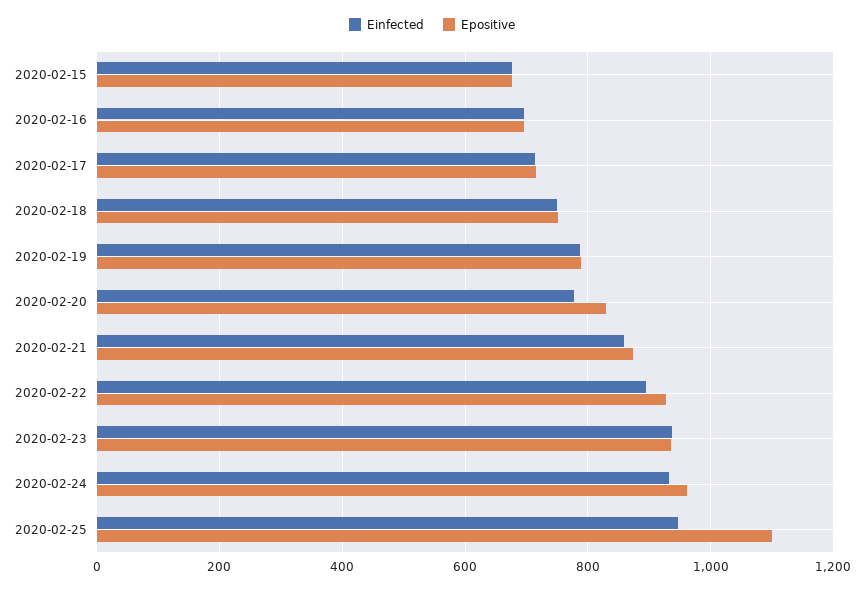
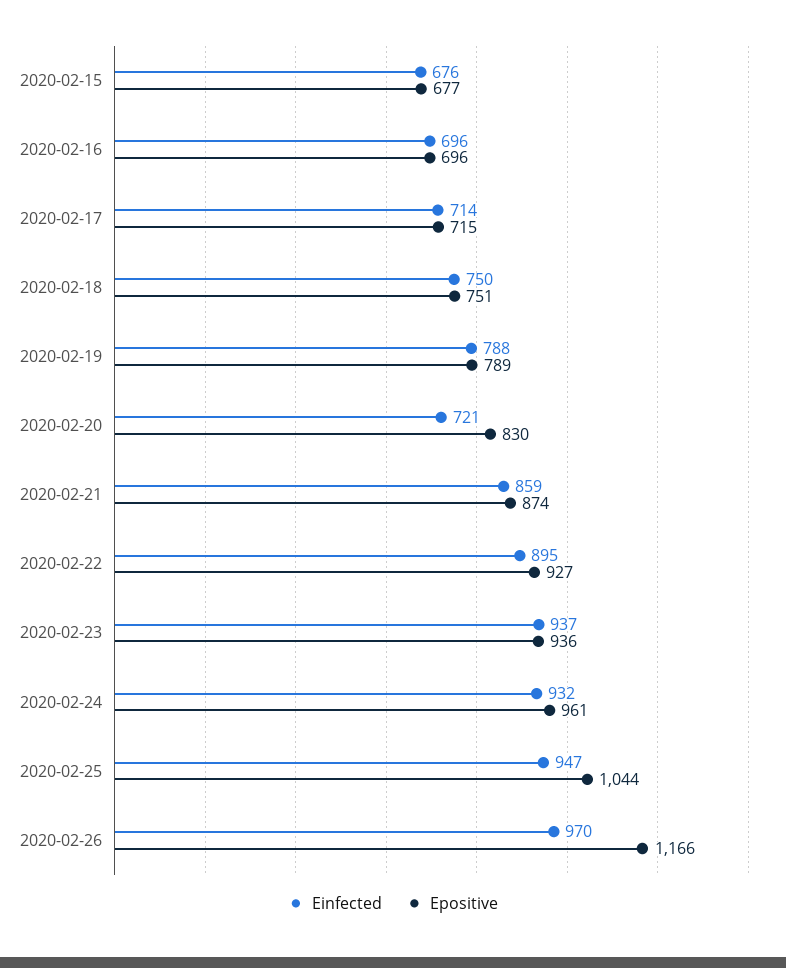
Einfected, 2020-02-20: 780 -> 721
Epositive, 2020-02-25: 1100 -> 1044
Einfected, 2020-02-26: none -> 970
Epositive, 2020-02-26: none -> 1166

